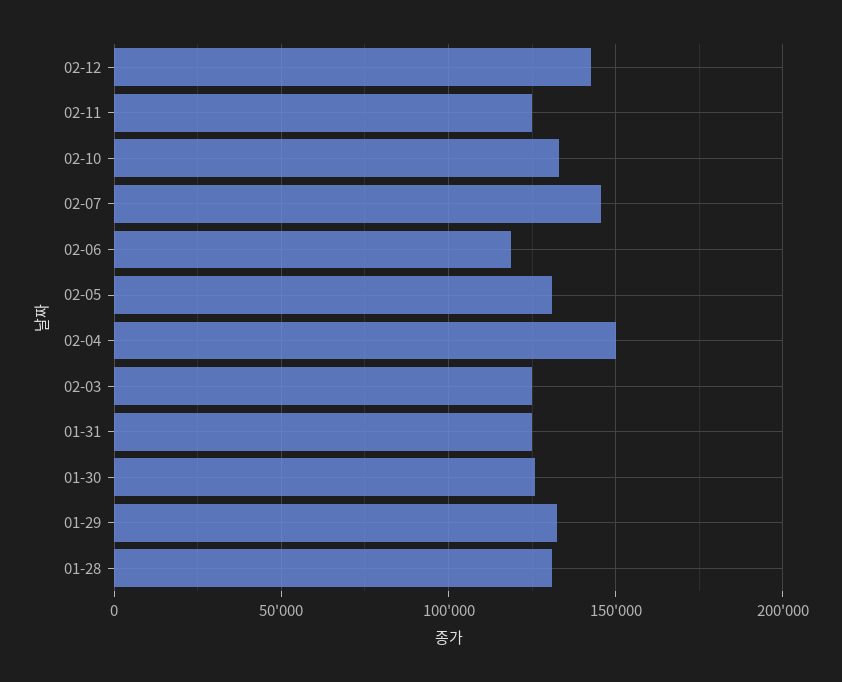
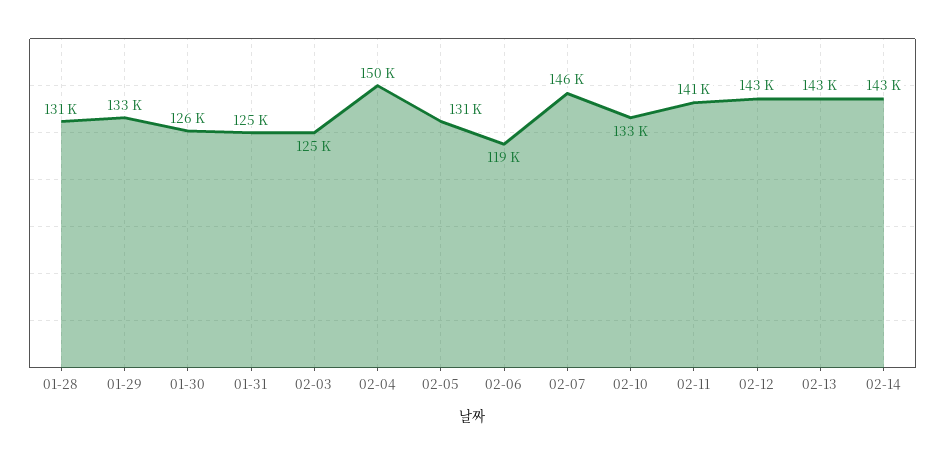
02-11: 125000 -> 141000
02-13: none -> 143000
02-14: none -> 143000

